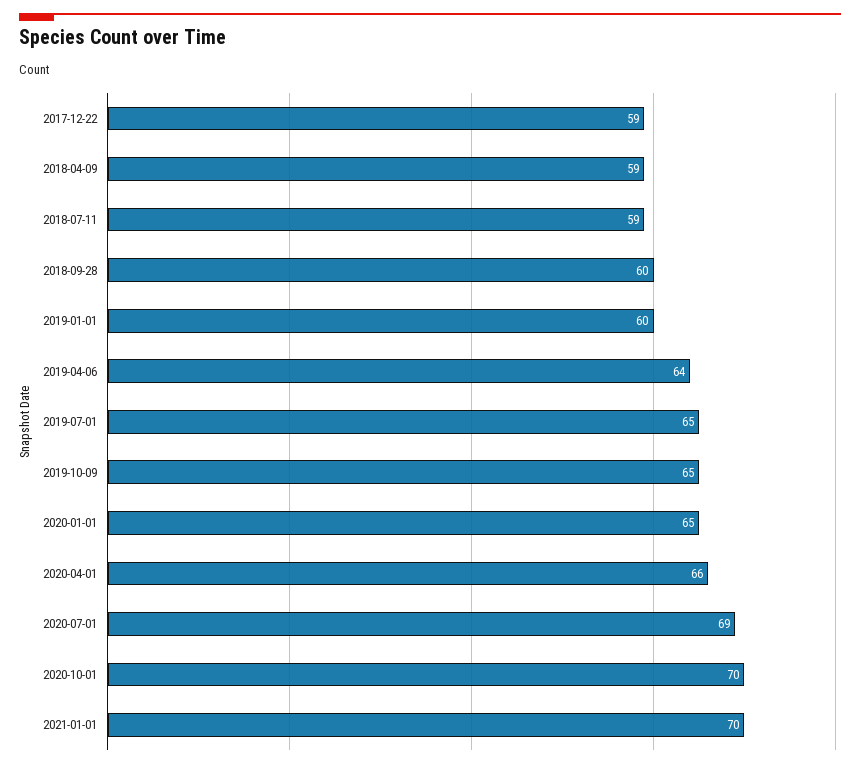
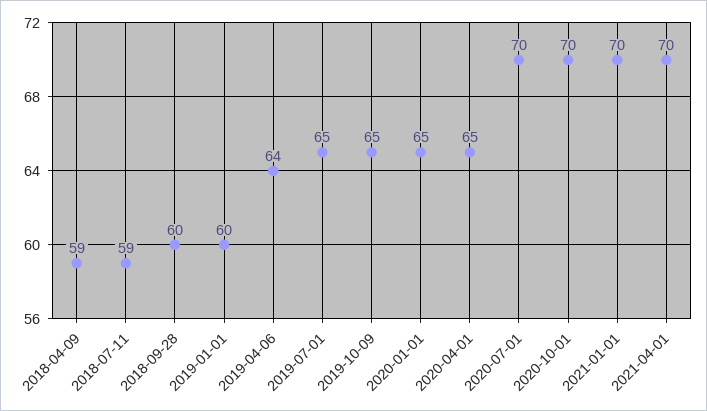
2017-12-22: 59 -> none
2020-04-01: 66 -> 65
2020-07-01: 69 -> 70
2021-04-01: none -> 70

